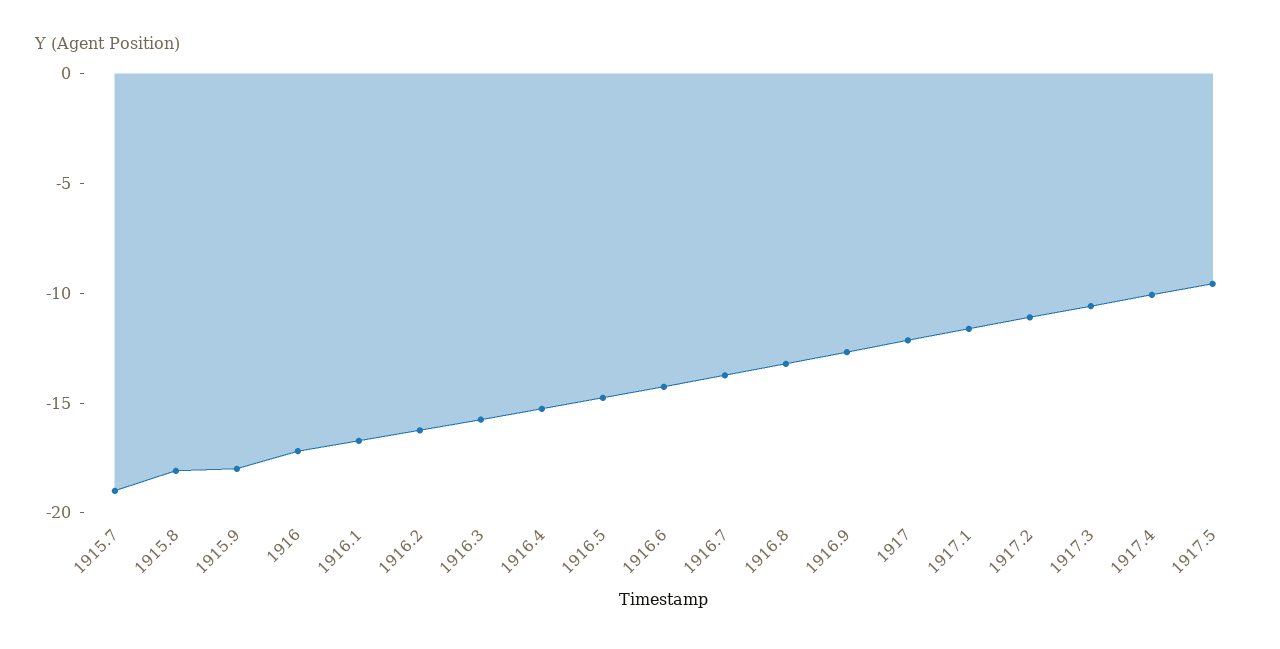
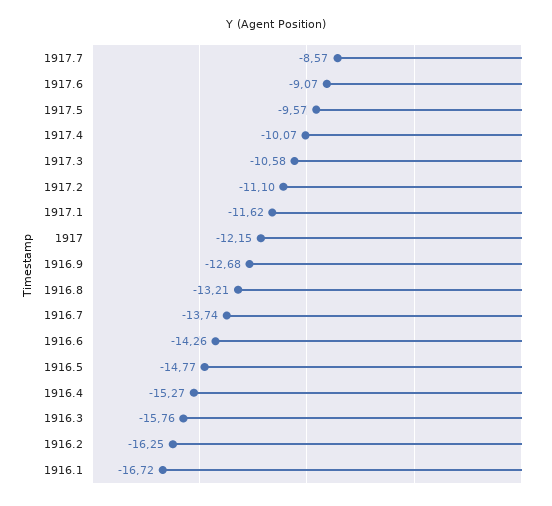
1915.7: -19 -> none
1915.8: -18 -> none
1915.9: -18 -> none
1916: -17 -> none
1917.7: none -> -8.57
1917.6: none -> -9.07

